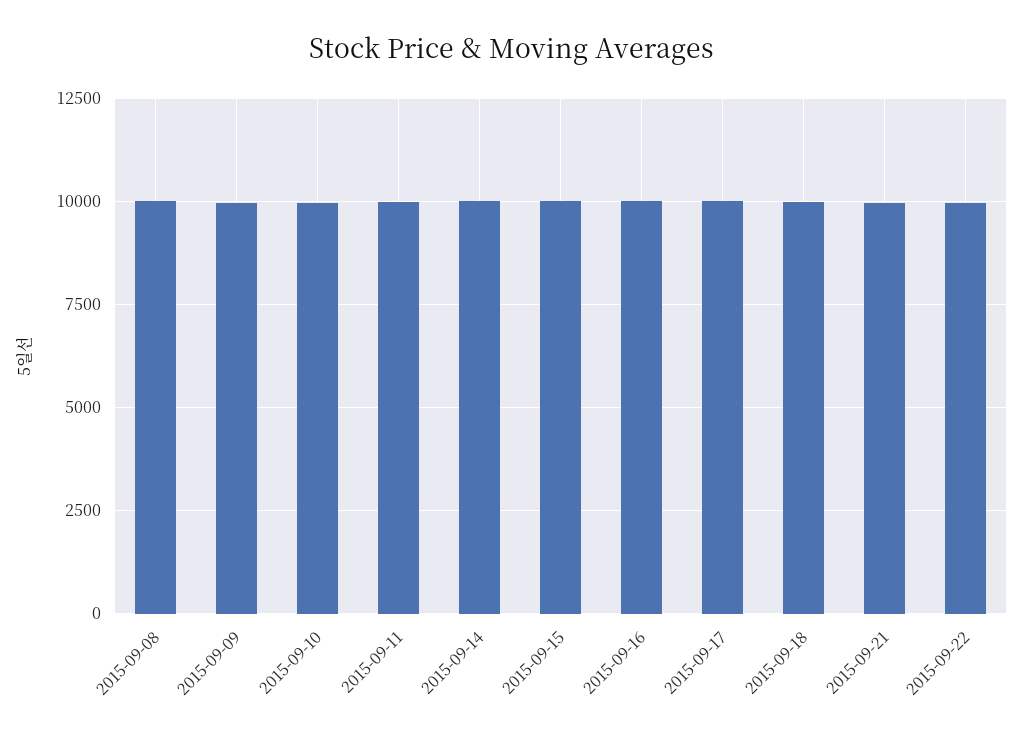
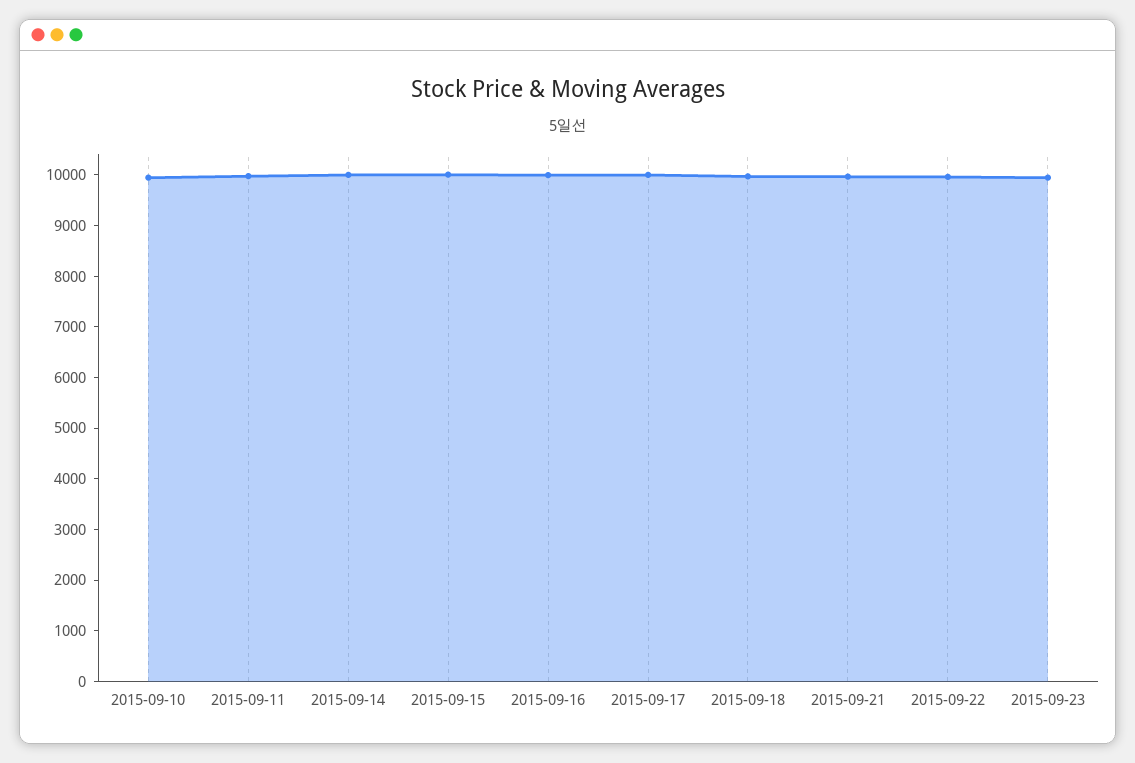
2015-09-08: 10000 -> none
2015-09-09: 10000 -> none
2015-09-23: none -> 10000

